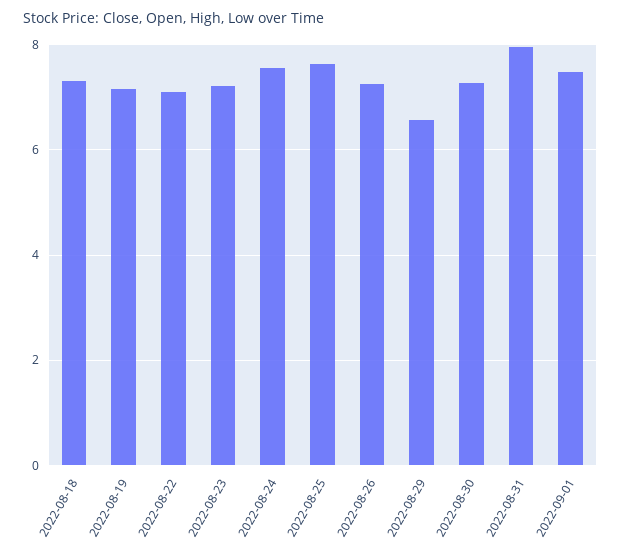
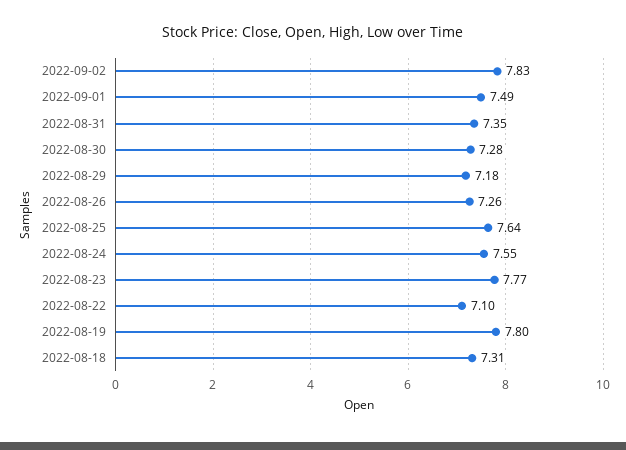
2022-08-19: 7.2 -> 7.8
2022-08-23: 7.2 -> 7.77
2022-08-29: 6.6 -> 7.18
2022-08-31: 8 -> 7.35
2022-09-02: none -> 7.83

